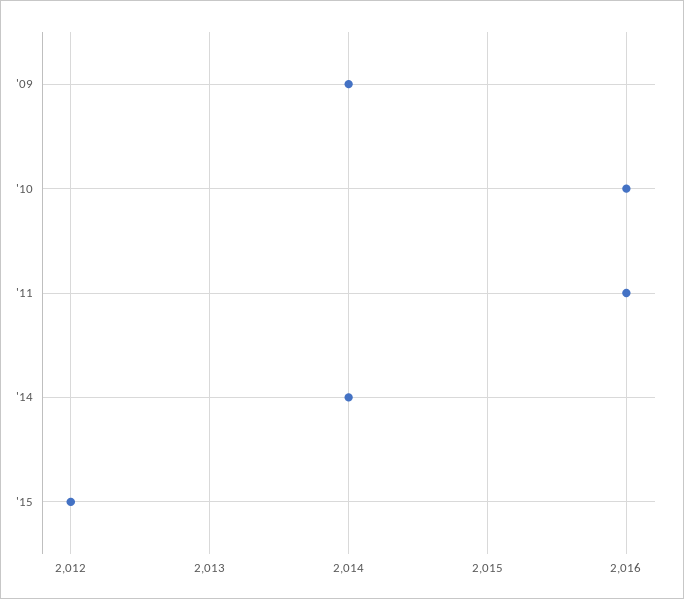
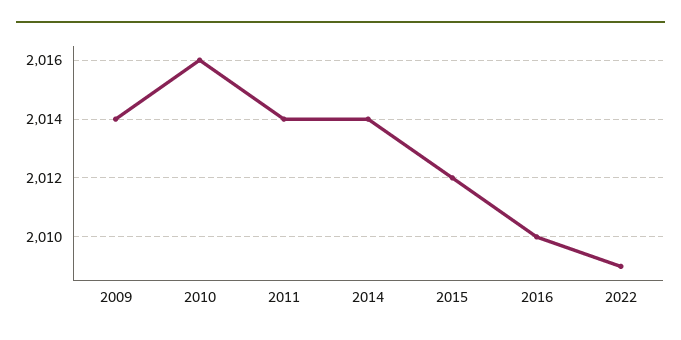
'11: 2016 -> 2014
2016: none -> 2010
2022: none -> 2009

